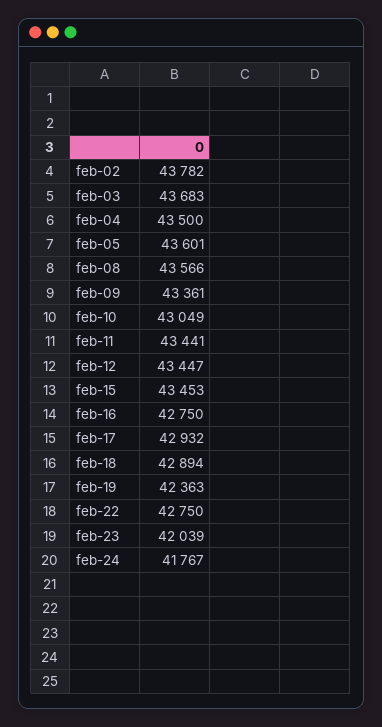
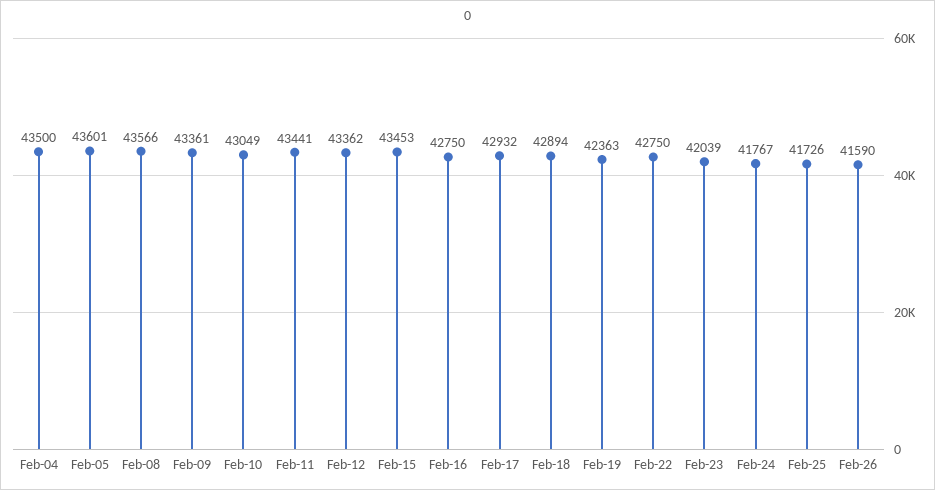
feb-02: 43782 -> none
feb-03: 43683 -> none
feb-12: 43447 -> 43362
Feb-25: none -> 41726
Feb-26: none -> 41590

